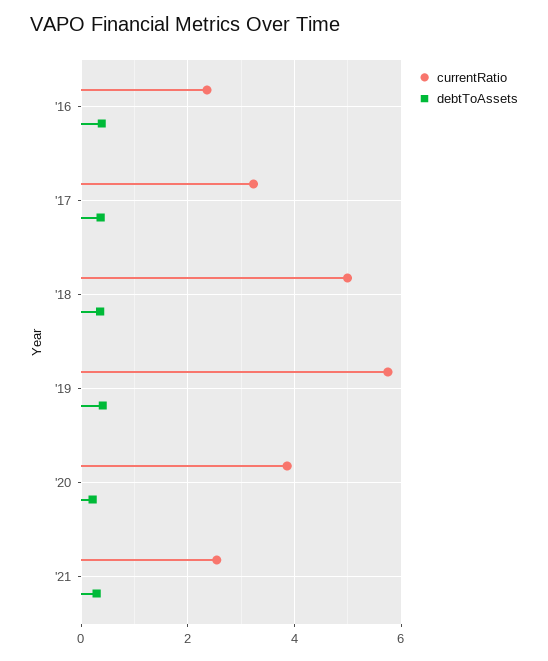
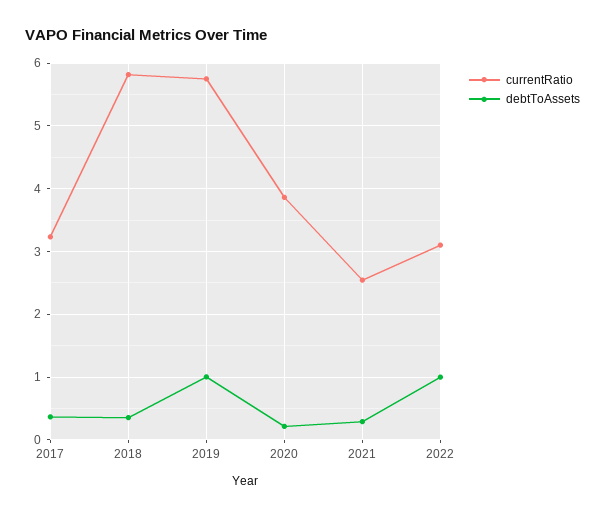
currentRatio, '16: 2.4 -> none
debtToAssets, '16: 0.4 -> none
currentRatio, '18: 5 -> 5.8
debtToAssets, '19: 0.4 -> 1
currentRatio, 2022: none -> 3.1
debtToAssets, 2022: none -> 1

